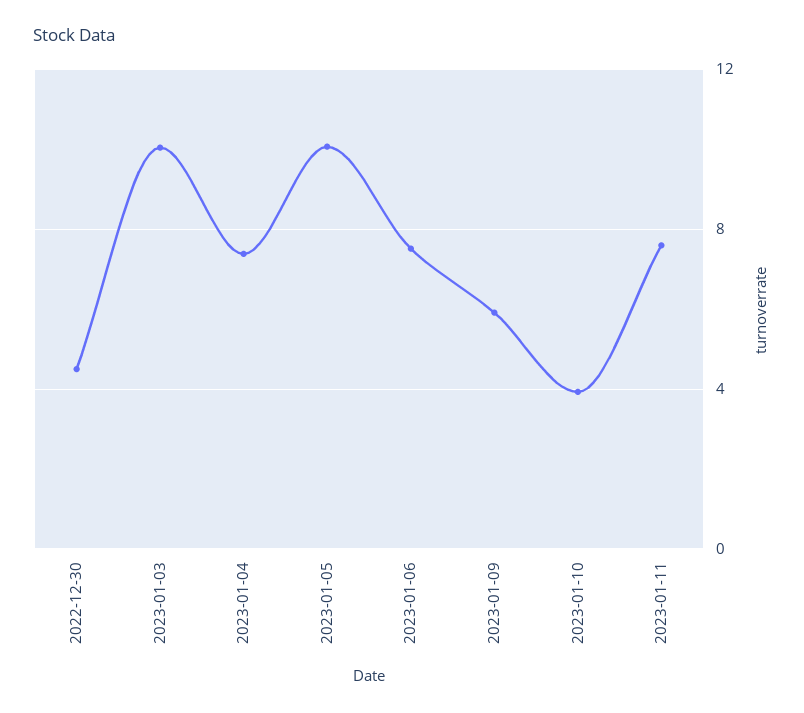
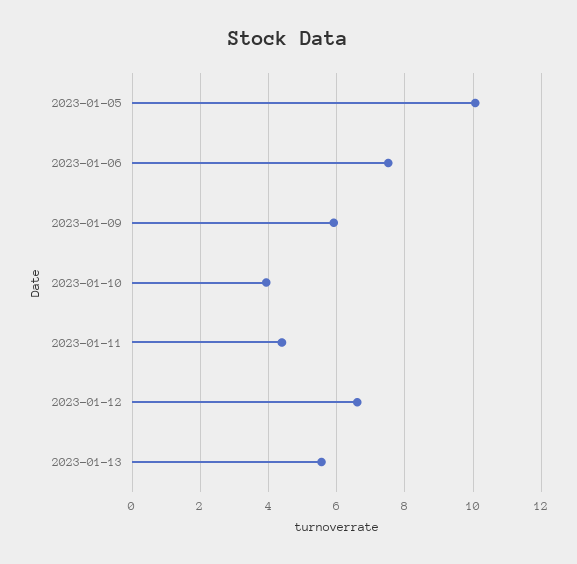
2022-12-30: 4.5 -> none
2023-01-03: 10 -> none
2023-01-04: 7.5 -> none
2023-01-11: 7.5 -> 4.4
2023-01-12: none -> 6.6
2023-01-13: none -> 5.6

